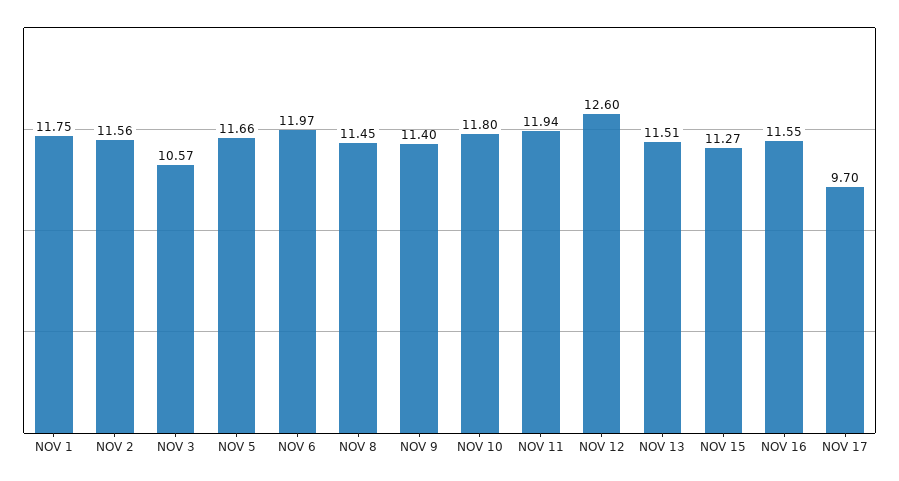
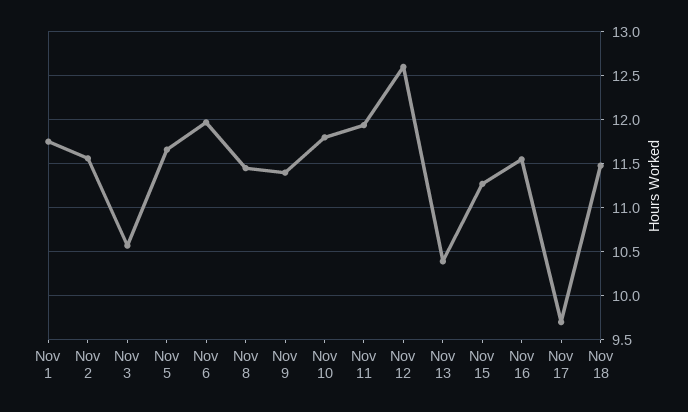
NOV 13: 11.51 -> 10.4
Nov 18: none -> 11.5

